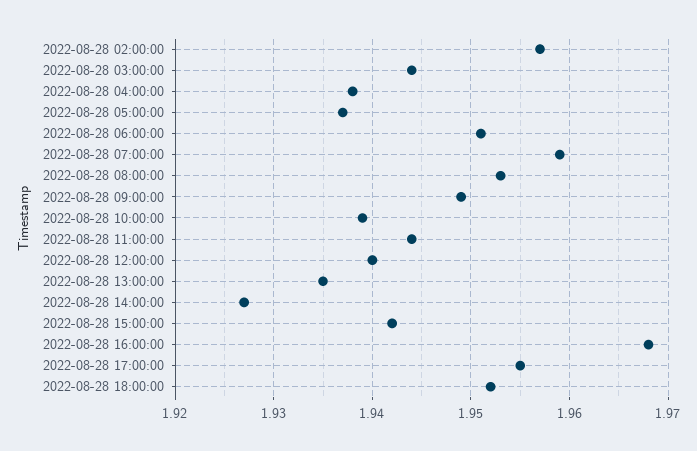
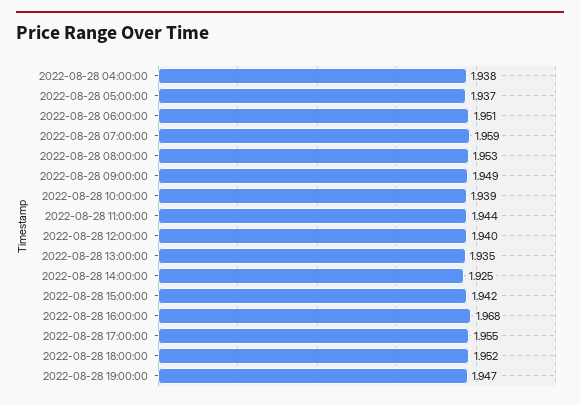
2022-08-28 02:00:00: 1.957 -> none
2022-08-28 03:00:00: 1.944 -> none
2022-08-28 14:00:00: 1.927 -> 1.925
2022-08-28 19:00:00: none -> 1.947

